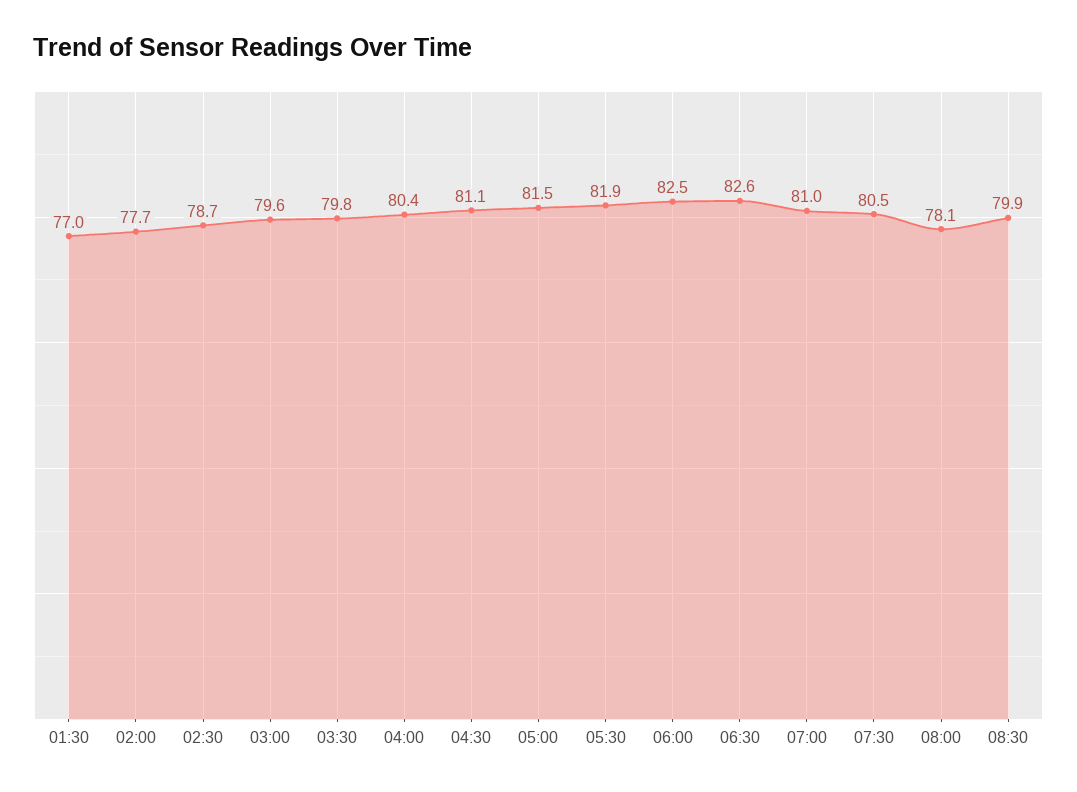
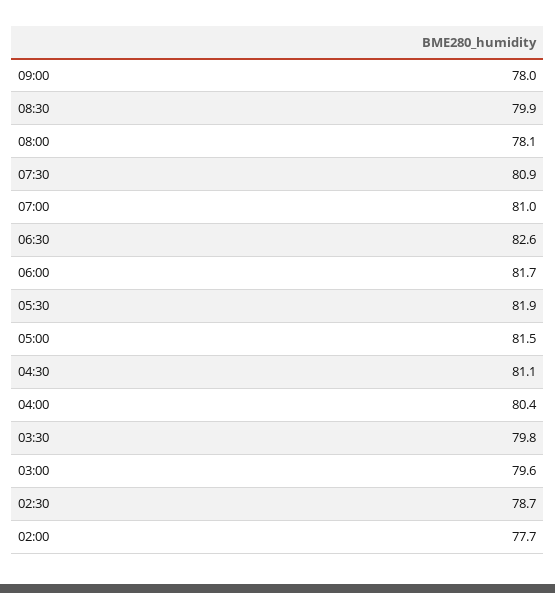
01:30: 77 -> none
06:00: 82.5 -> 81.7
07:30: 80.5 -> 80.9
09:00: none -> 78

